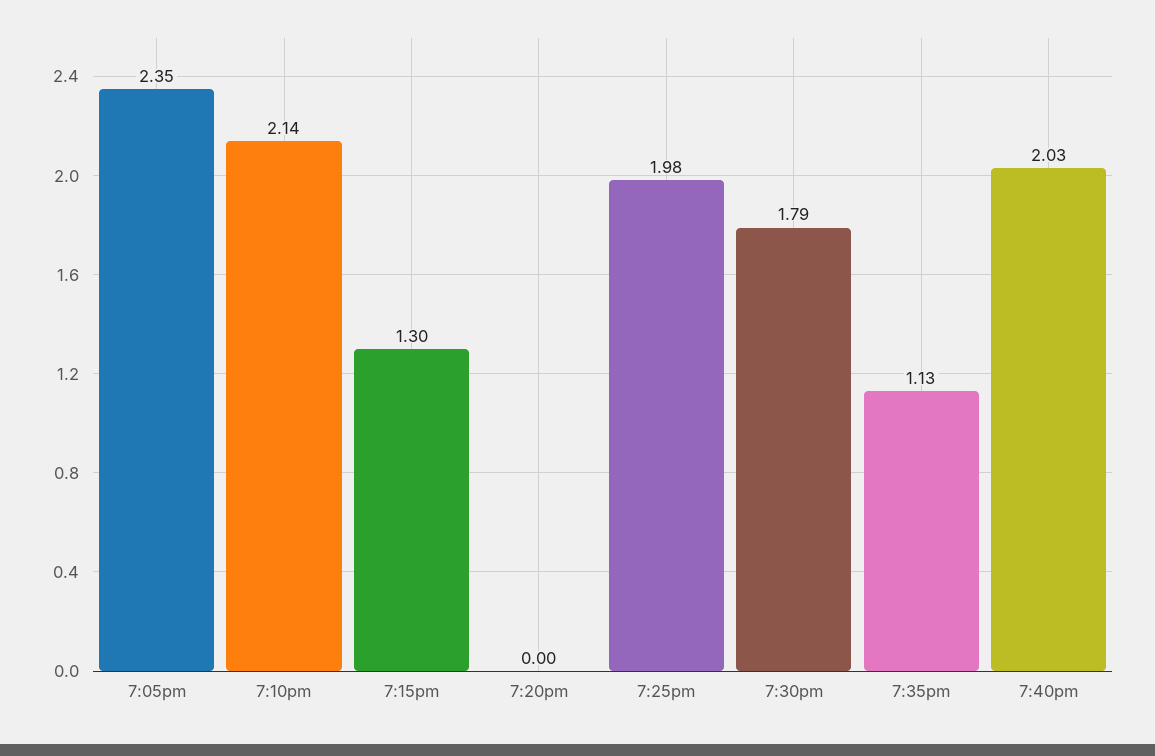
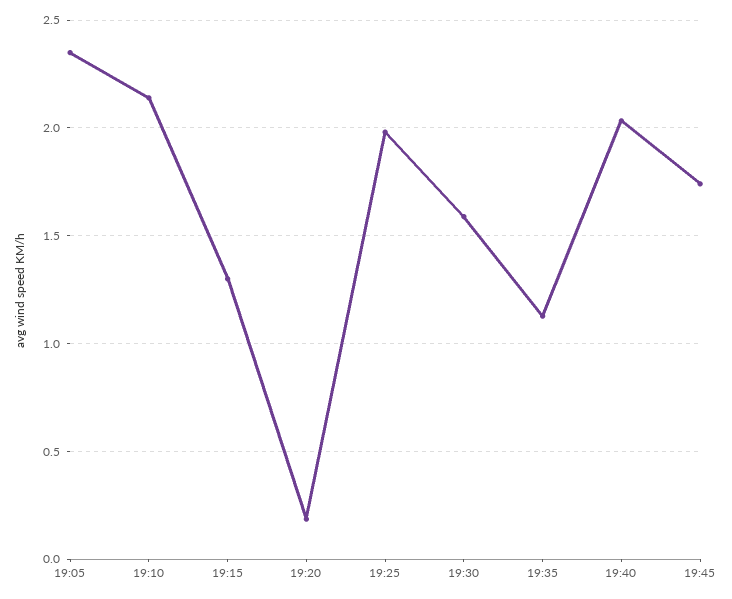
7:20pm: 0 -> 0.2
7:30pm: 1.79 -> 1.6
19:45: none -> 1.75

